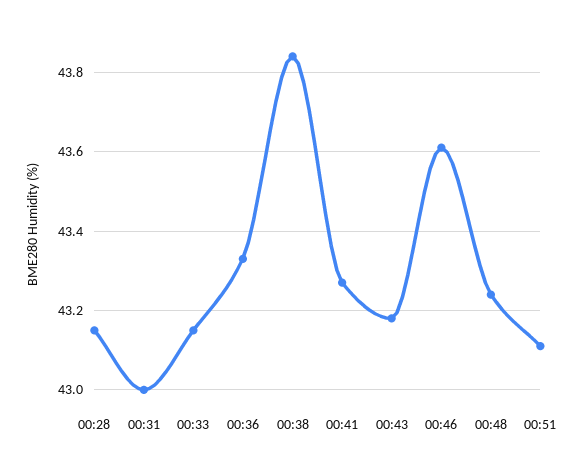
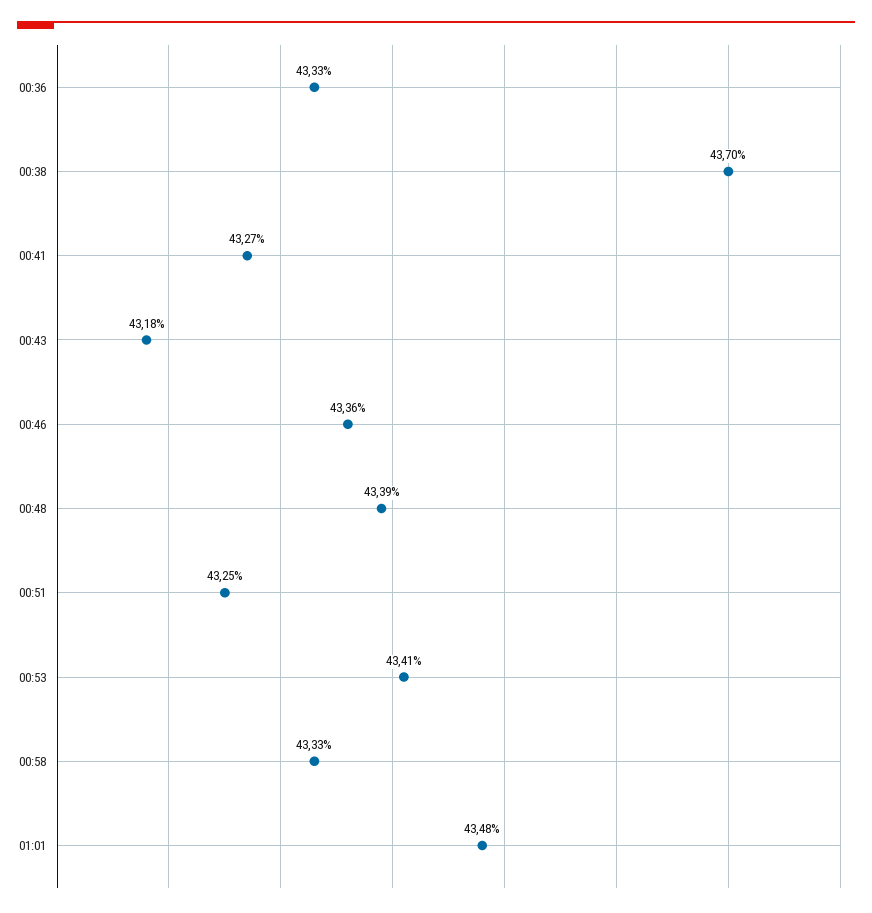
00:28: 43.15 -> none
00:31: 43 -> none
00:33: 43.15 -> none
00:38: 43.85 -> 43.7
00:46: 43.6 -> 43.36
00:48: 43.25 -> 43.39
00:51: 43.1 -> 43.25
00:53: none -> 43.41
00:58: none -> 43.33
01:01: none -> 43.48

